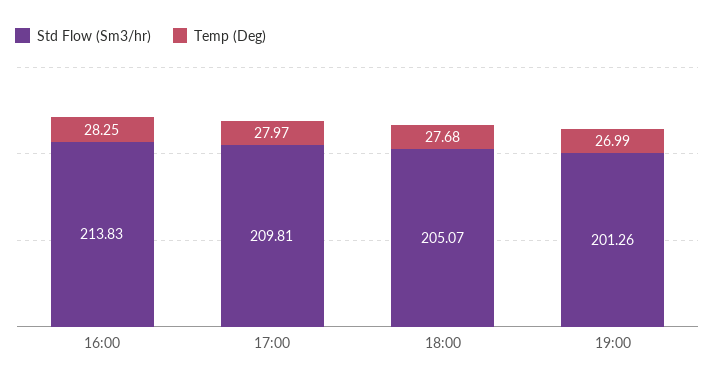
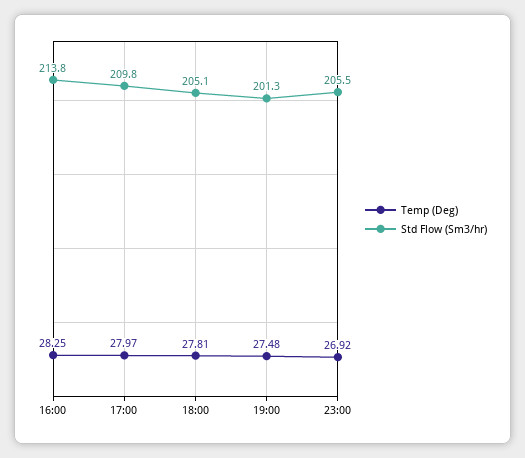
Temp (Deg), 18:00: 27.68 -> 27.81
Temp (Deg), 19:00: 26.99 -> 27.48
Temp (Deg), 23:00: none -> 26.92
Std Flow (Sm3/hr), 23:00: none -> 205.5

